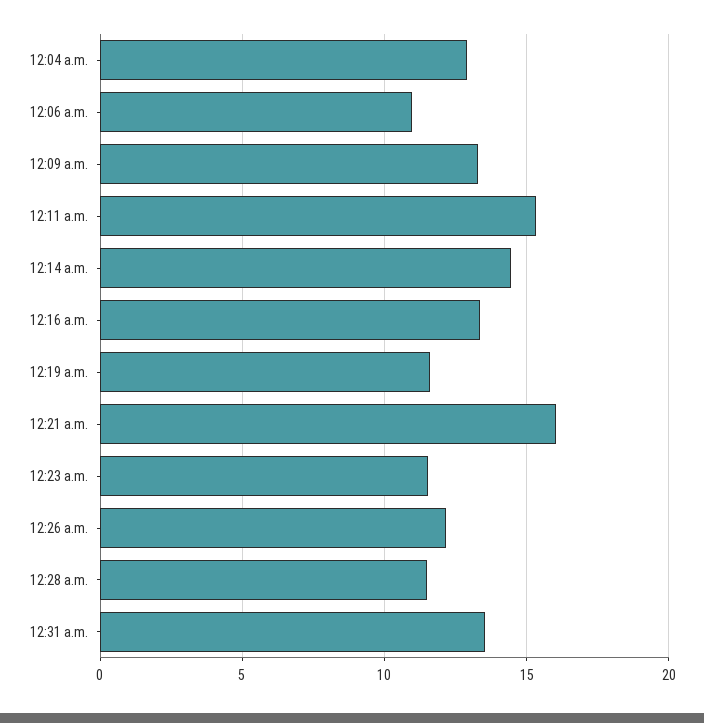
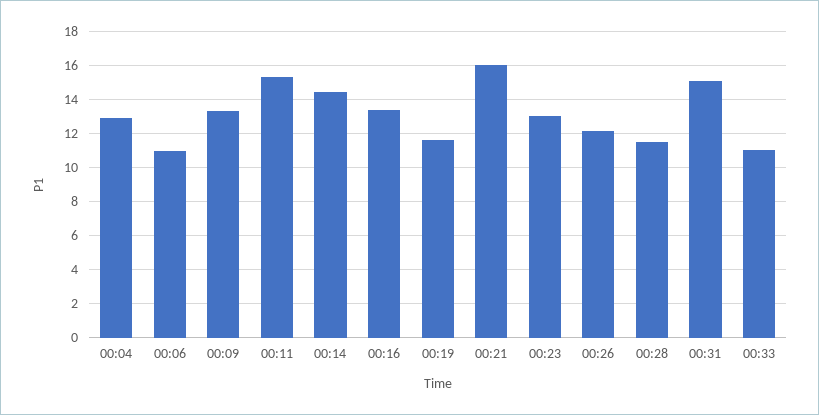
12:23 a.m.: 11.5 -> 13
12:31 a.m.: 13.5 -> 15
00:33: none -> 11

